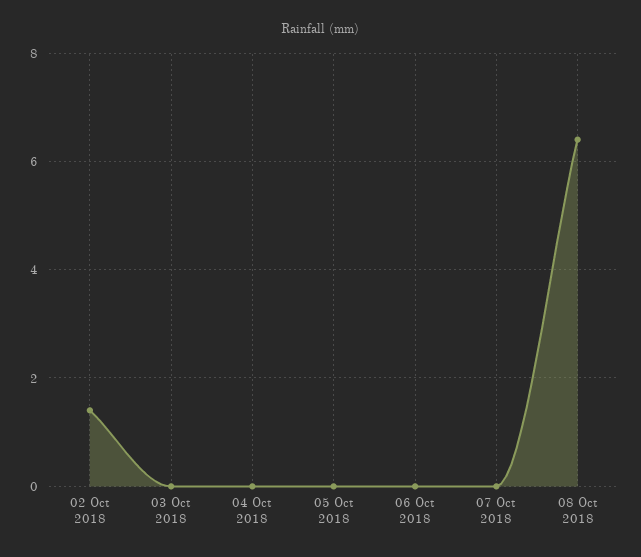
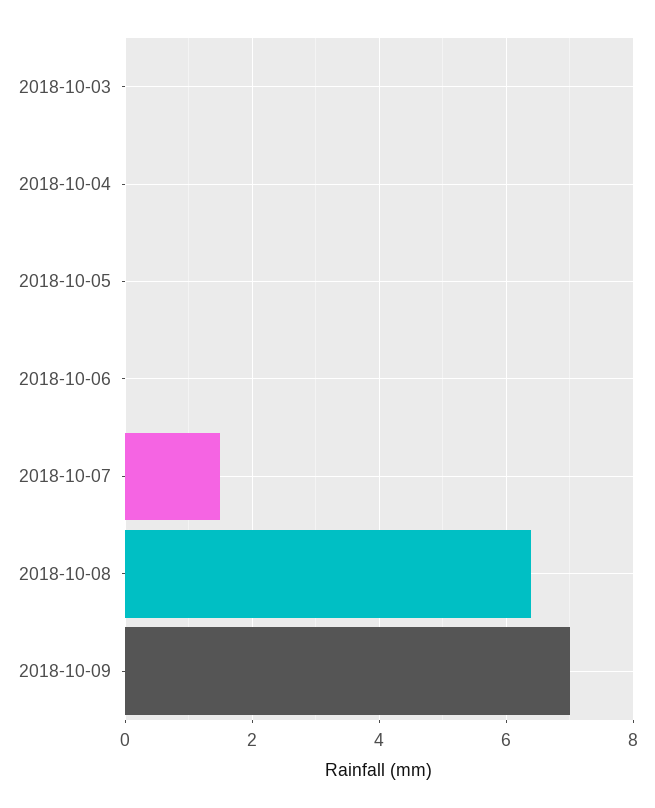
02 Oct 2018: 1.5 -> none
07 Oct 2018: 0 -> 1.5
2018-10-09: none -> 7

